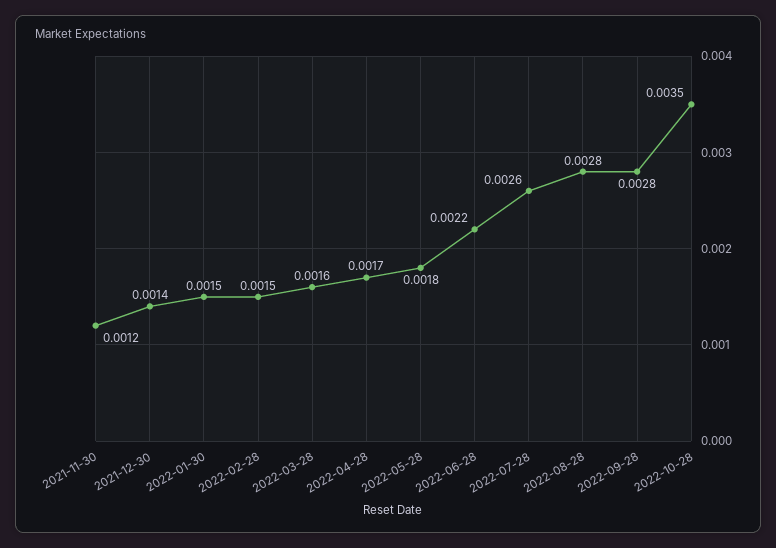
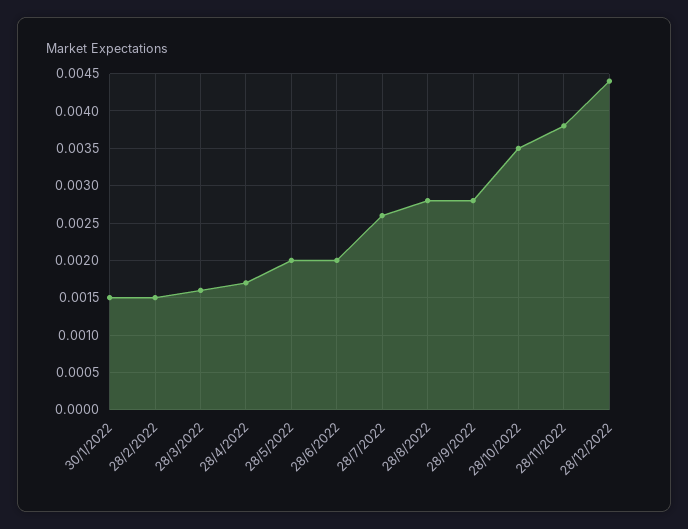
2021-11-30: 0.0012 -> none
2021-12-30: 0.0014 -> none
2022-05-28: 0.0018 -> 0.002
2022-06-28: 0.0022 -> 0.002
28/11/2022: none -> 0.0038
28/12/2022: none -> 0.0044

